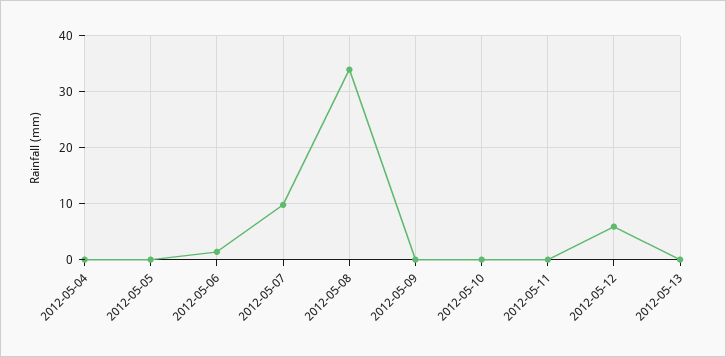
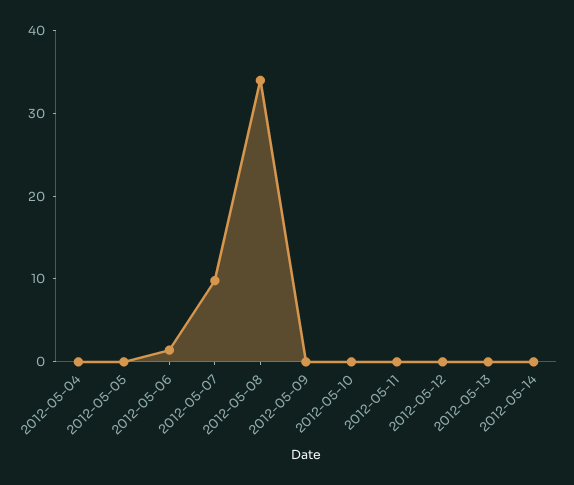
2012-05-12: 6 -> 0
2012-05-14: none -> 0

